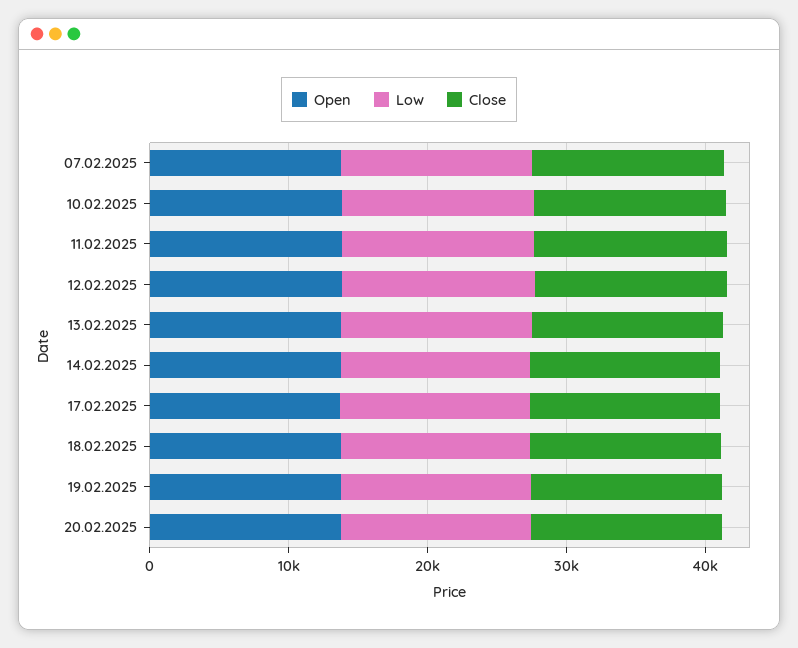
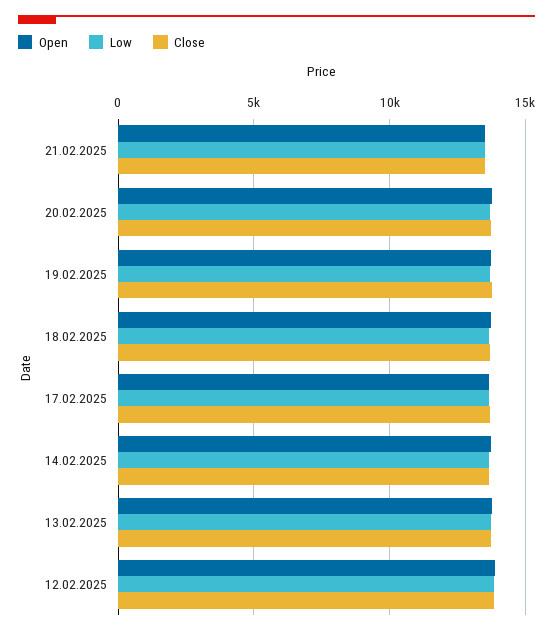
Open, 07.02.2025: 14000 -> none
Low, 07.02.2025: 14000 -> none
Close, 07.02.2025: 14000 -> none
Open, 10.02.2025: 14000 -> none
Low, 10.02.2025: 14000 -> none
Close, 10.02.2025: 14000 -> none
Open, 11.02.2025: 14000 -> none
Low, 11.02.2025: 14000 -> none
Close, 11.02.2025: 14000 -> none
Open, 21.02.2025: none -> 13500
Low, 21.02.2025: none -> 13500
Close, 21.02.2025: none -> 13500

